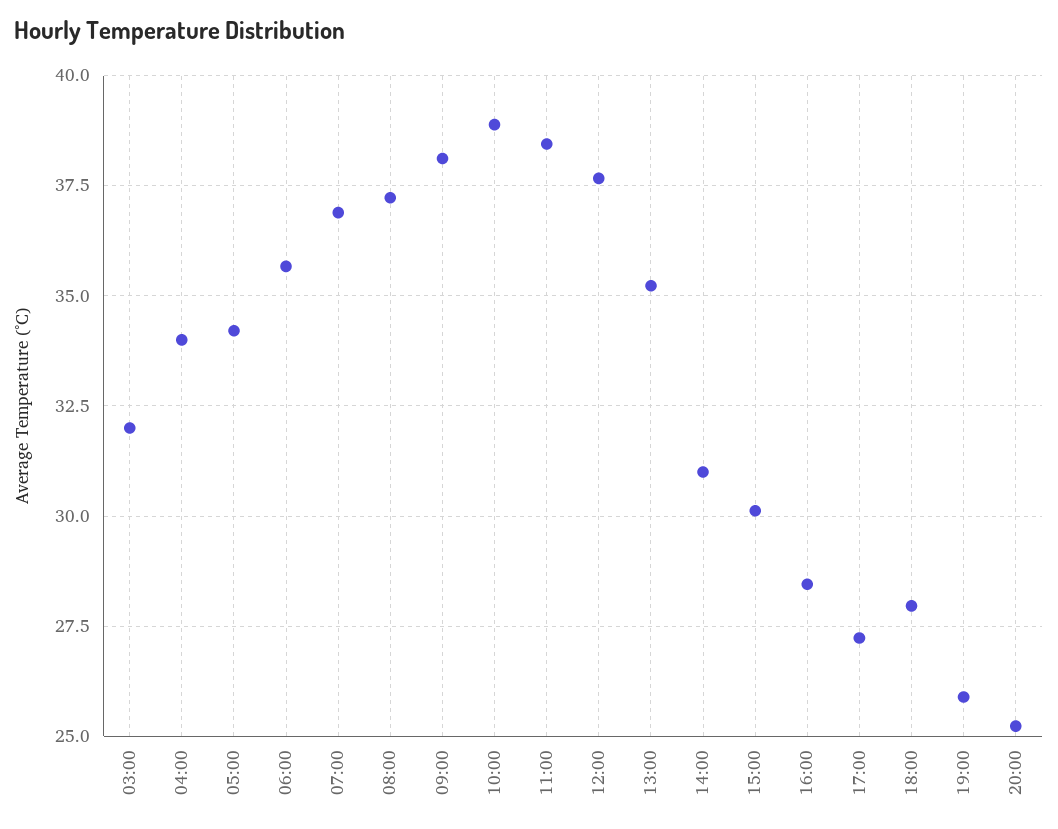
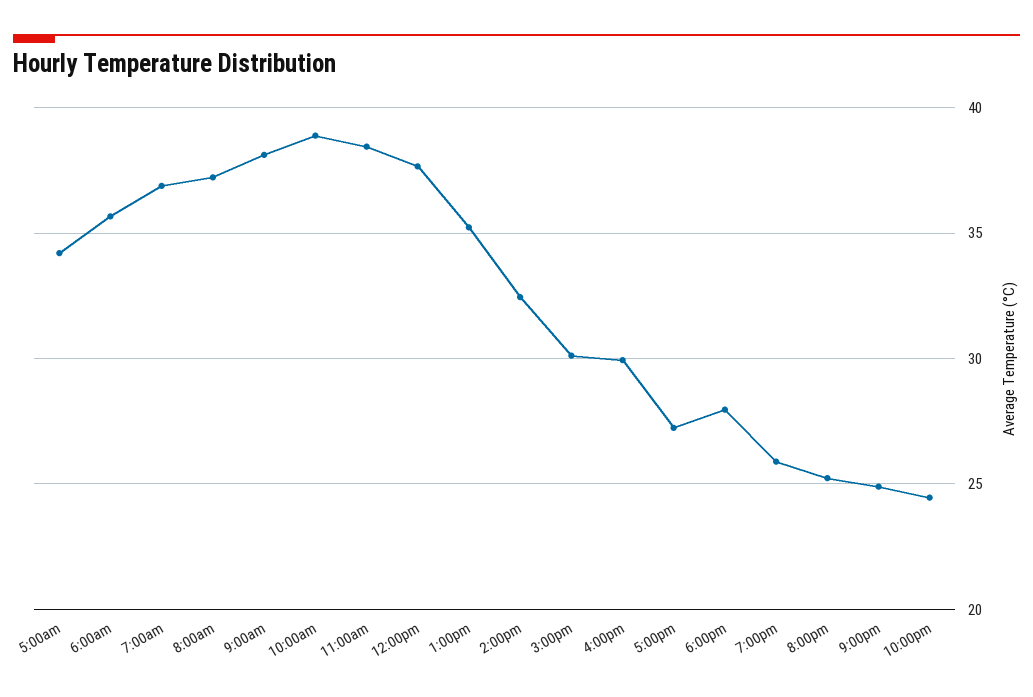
03:00: 32 -> none
04:00: 34 -> none
14:00: 31 -> 32.5
16:00: 28.5 -> 30
9:00pm: none -> 25
10:00pm: none -> 24.5

